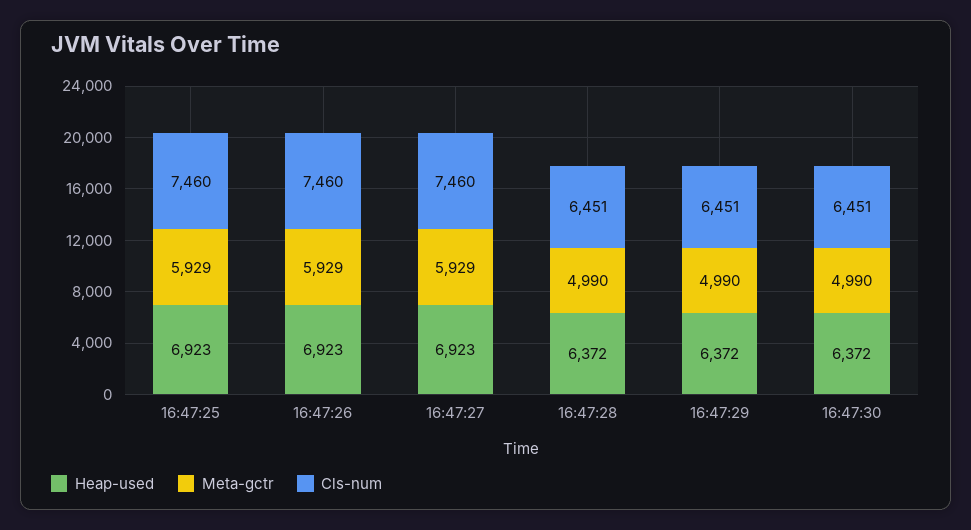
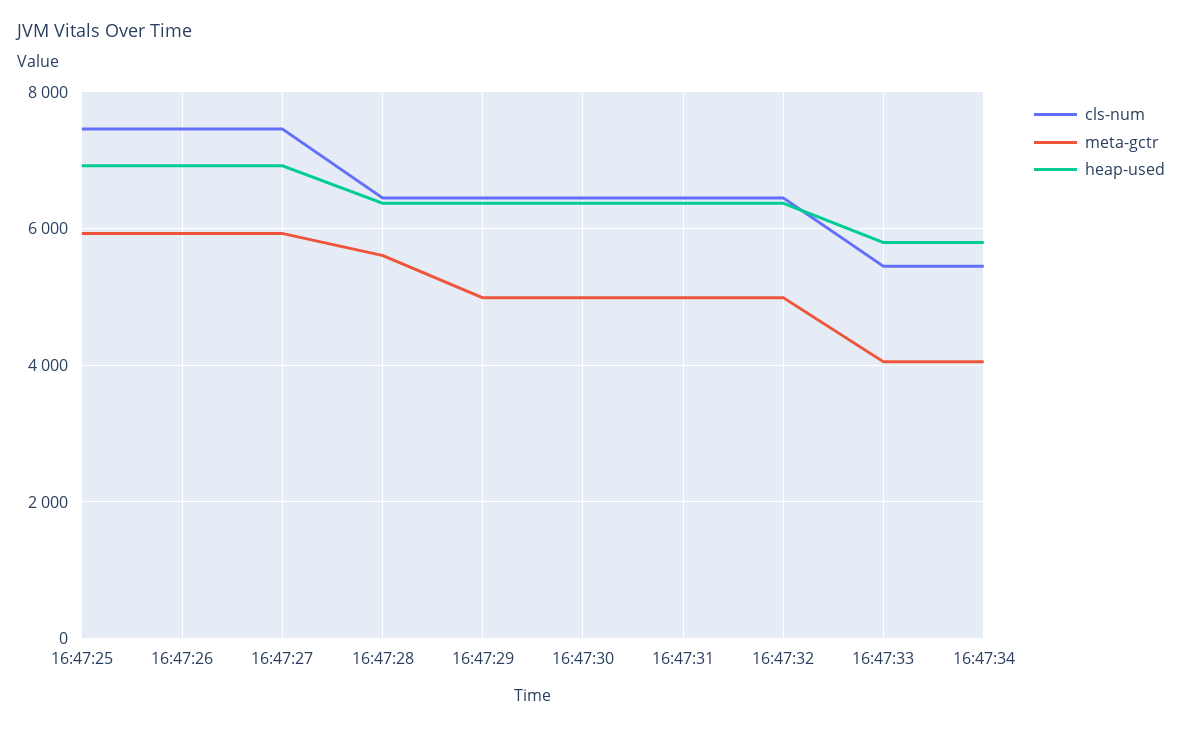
Meta-gctr, 16:47:28: 4990 -> 5600
Cls-num, 16:47:31: none -> 6400
Meta-gctr, 16:47:31: none -> 5000
Heap-used, 16:47:31: none -> 6400
Cls-num, 16:47:32: none -> 6400
Meta-gctr, 16:47:32: none -> 5000
Heap-used, 16:47:32: none -> 6400
Cls-num, 16:47:33: none -> 5400
Meta-gctr, 16:47:33: none -> 4000
Heap-used, 16:47:33: none -> 5800
Cls-num, 16:47:34: none -> 5400
Meta-gctr, 16:47:34: none -> 4000
Heap-used, 16:47:34: none -> 5800

